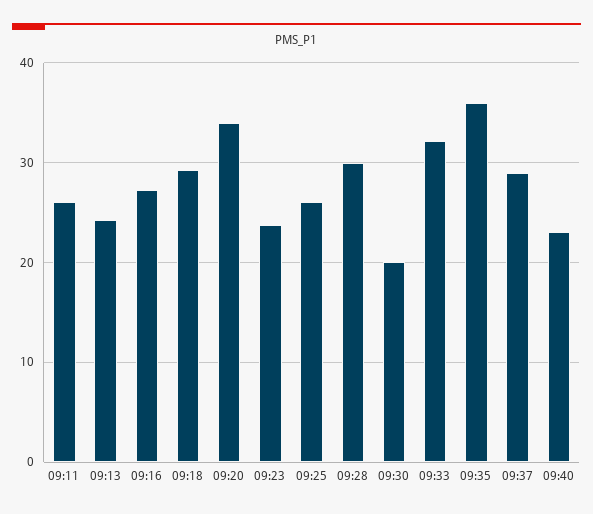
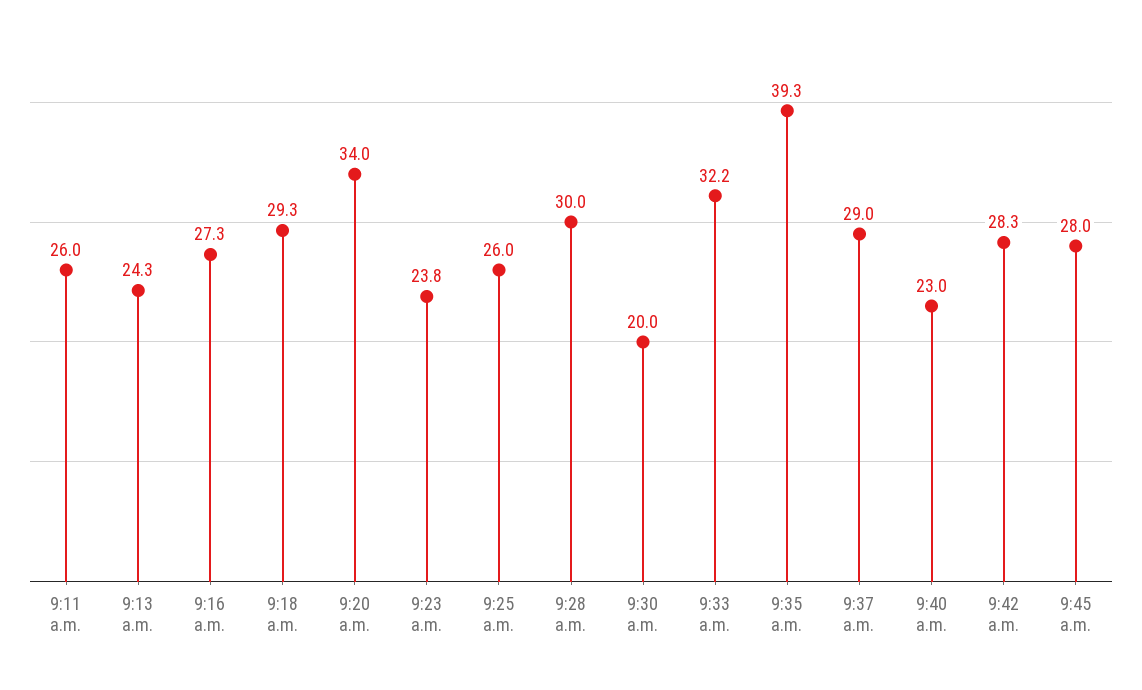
09:35: 36 -> 39.3
9:42 a.m.: none -> 28.3
9:45 a.m.: none -> 28

